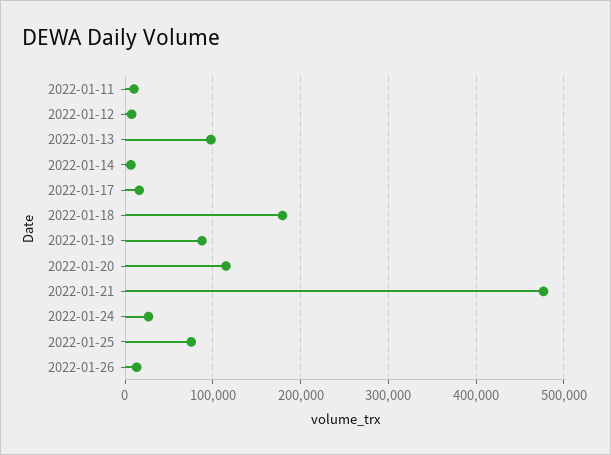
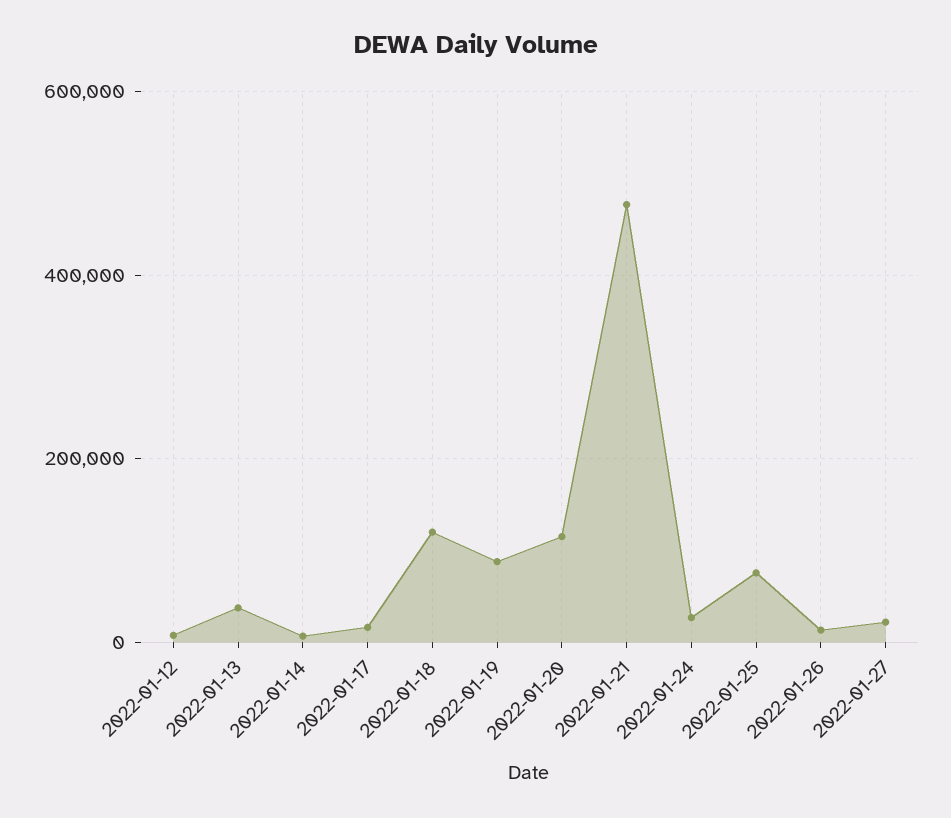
2022-01-11: 10000 -> none
2022-01-13: 100000 -> 40000
2022-01-18: 180000 -> 120000
2022-01-27: none -> 20000

